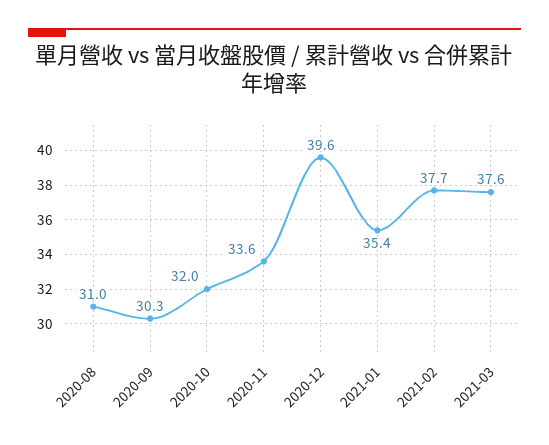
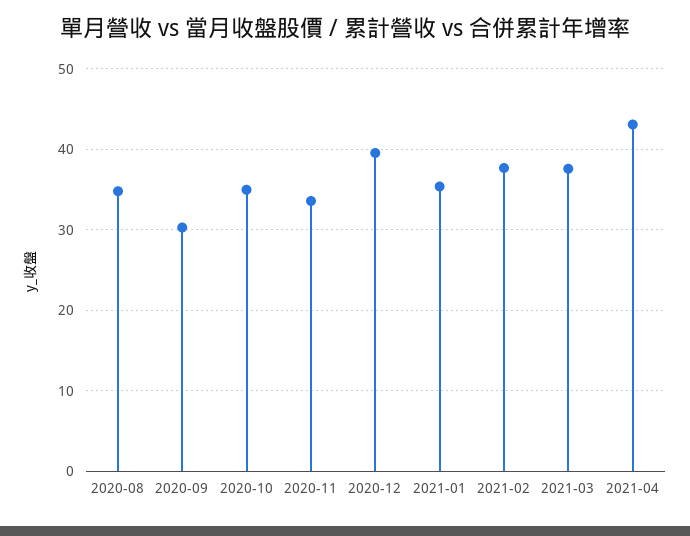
2020-08: 31 -> 35
2020-10: 32 -> 35
2021-04: none -> 43

